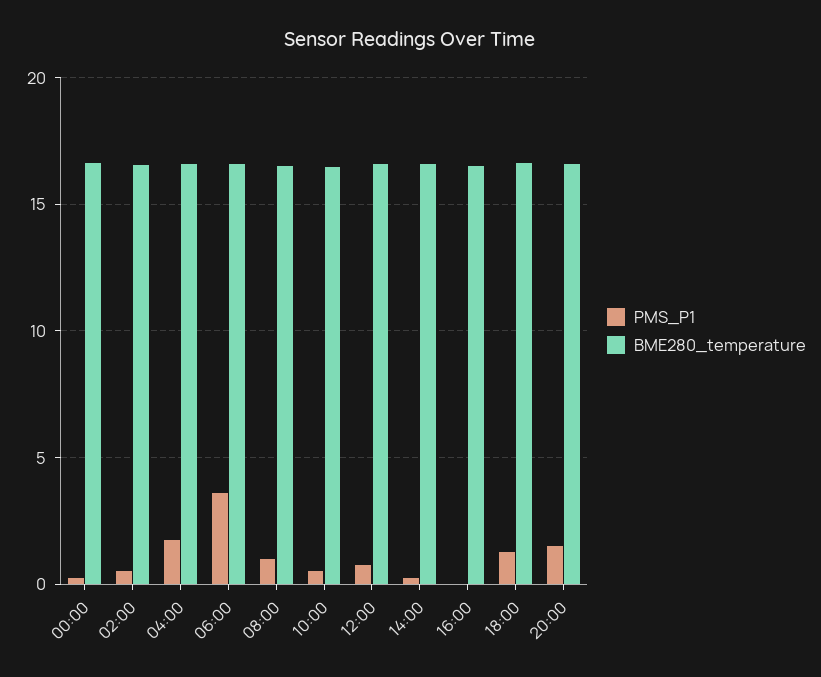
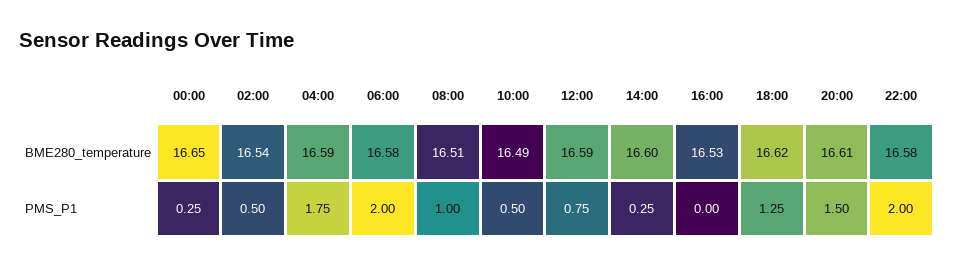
PMS_P1, 06:00: 3.5 -> 2
BME280_temperature, 22:00: none -> 16.58
PMS_P1, 22:00: none -> 2

